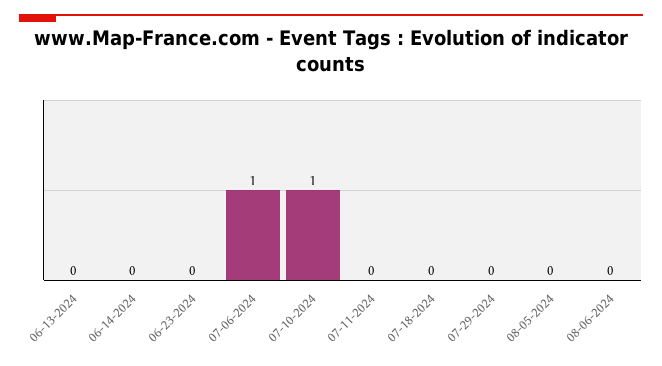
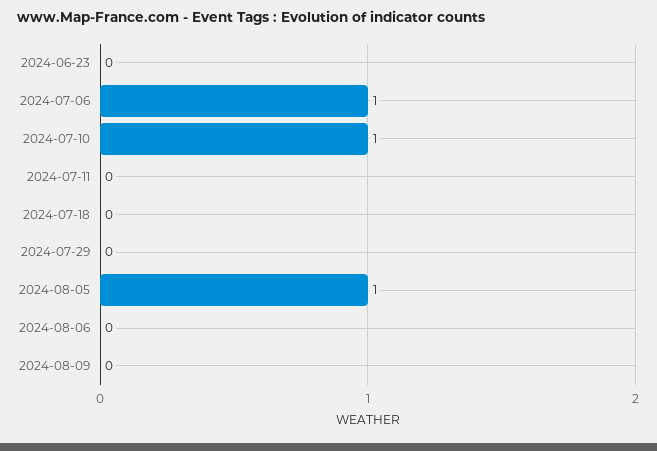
06-13-2024: 0 -> none
06-14-2024: 0 -> none
08-05-2024: 0 -> 1
2024-08-09: none -> 0

